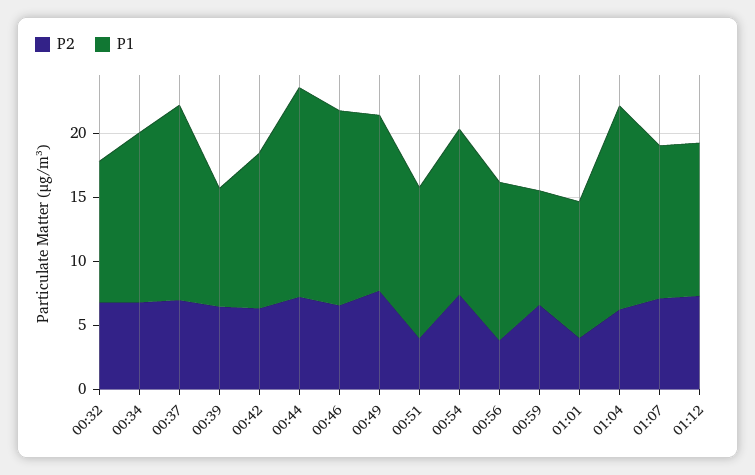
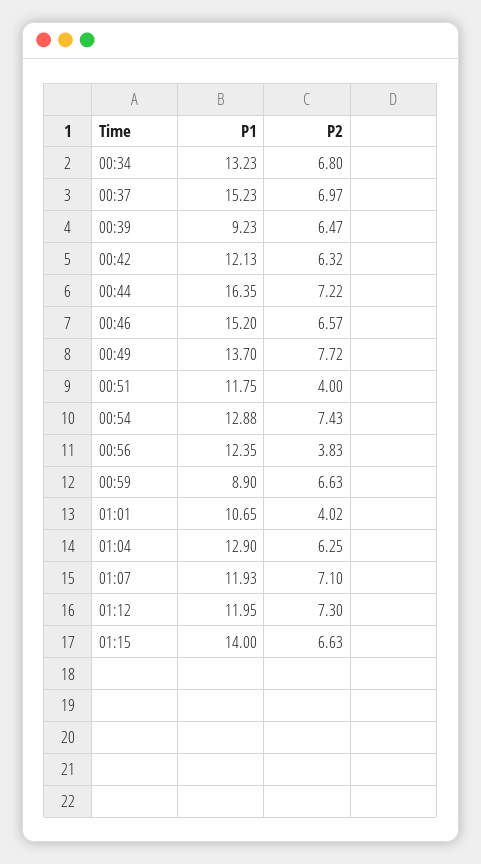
P2, 00:32: 7 -> none
P1, 00:32: 11 -> none
P1, 01:04: 16 -> 12.9
P1, 01:15: none -> 14
P2, 01:15: none -> 6.63

